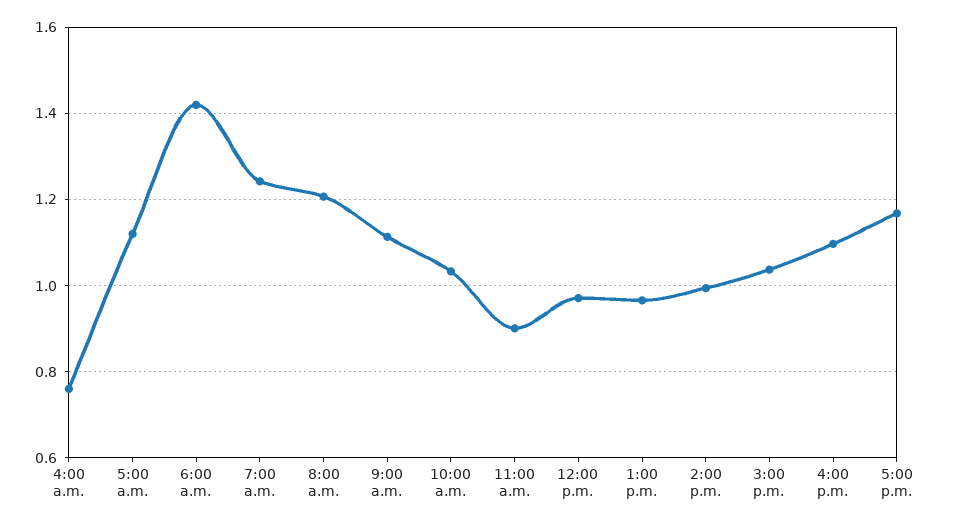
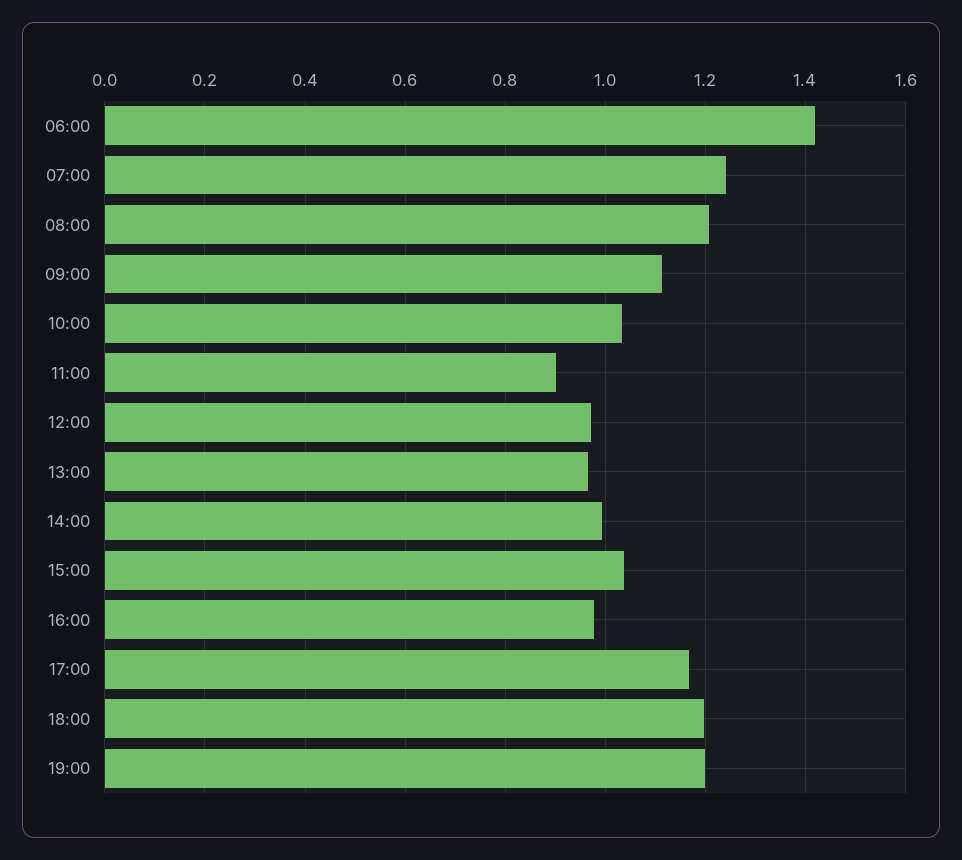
4:00 a.m.: 0.76 -> none
5:00 a.m.: 1.12 -> none
4:00 p.m.: 1.1 -> 0.98
18:00: none -> 1.2
19:00: none -> 1.2

